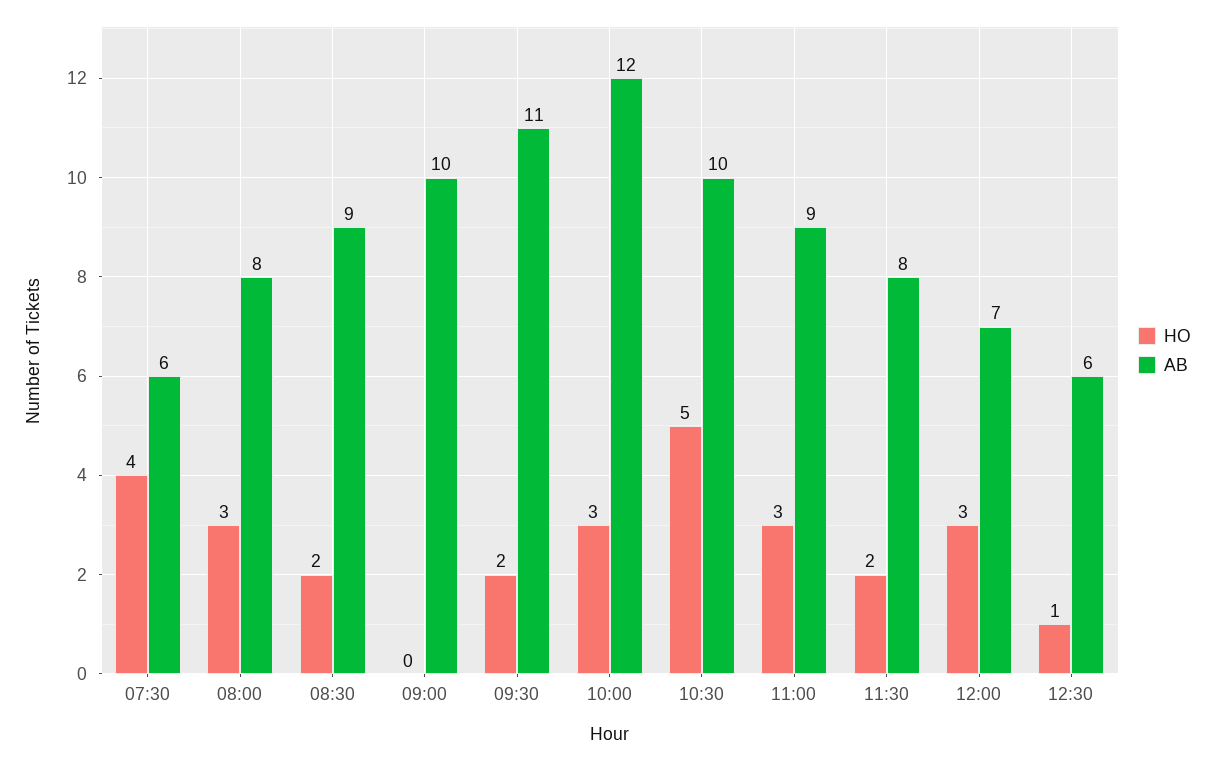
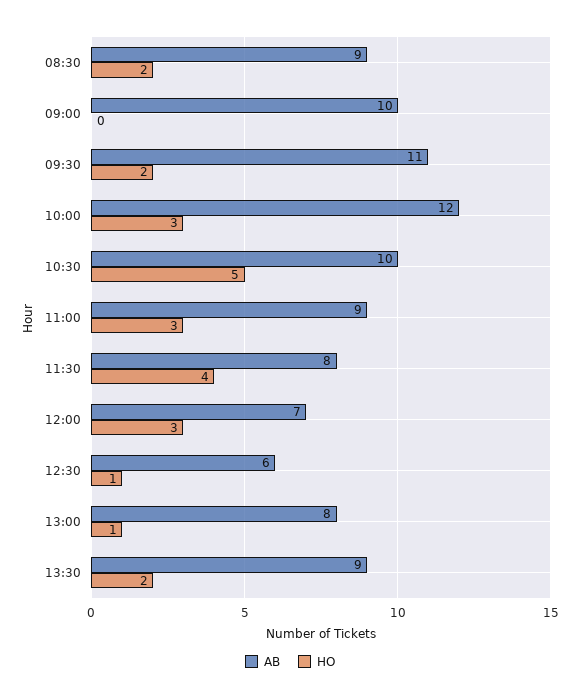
HO, 07:30: 4 -> none
AB, 07:30: 6 -> none
HO, 08:00: 3 -> none
AB, 08:00: 8 -> none
HO, 11:30: 2 -> 4
AB, 13:00: none -> 8
HO, 13:00: none -> 1
AB, 13:30: none -> 9
HO, 13:30: none -> 2

